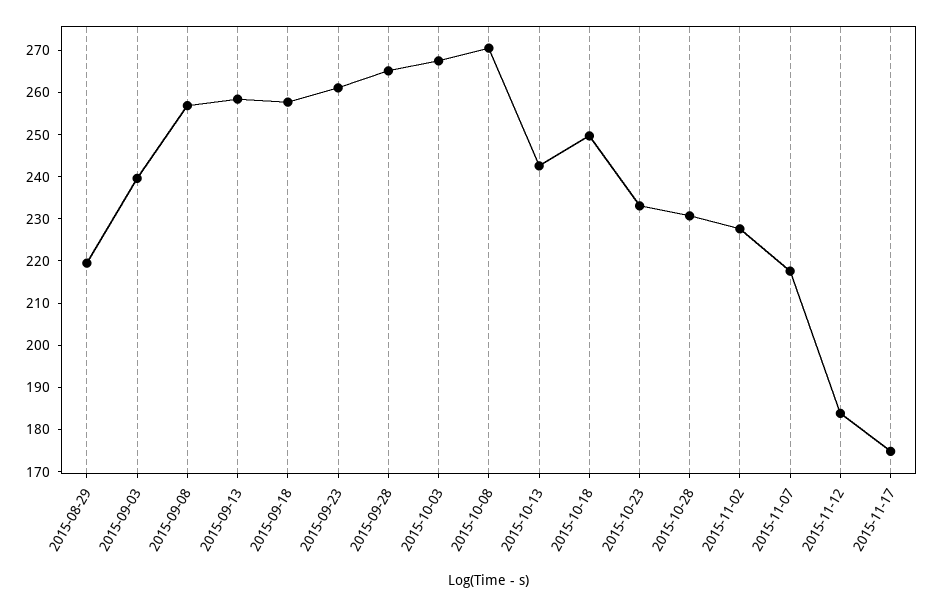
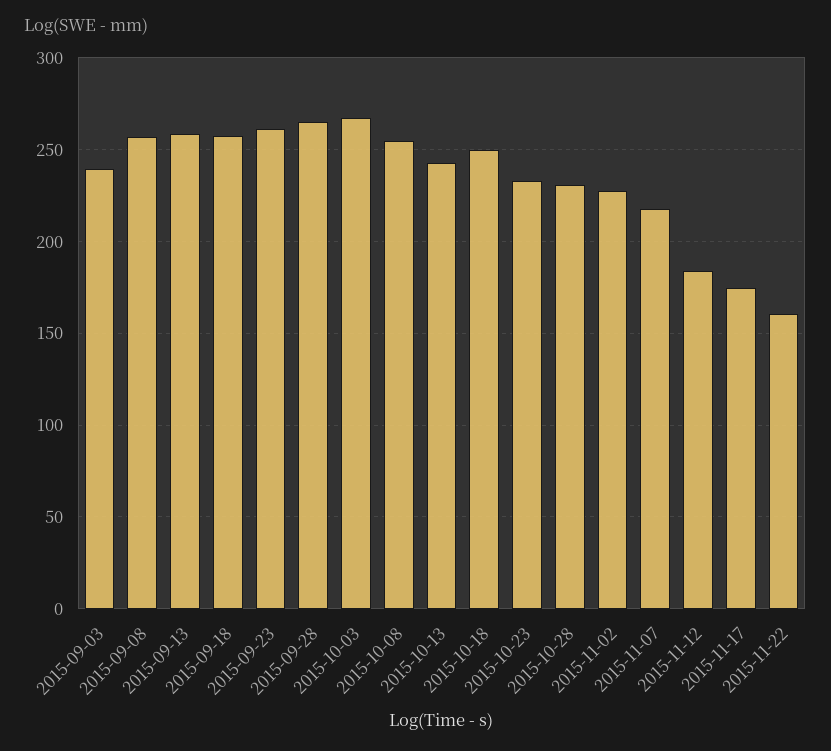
2015-08-29: 220 -> none
2015-10-08: 270 -> 255
2015-11-22: none -> 160

